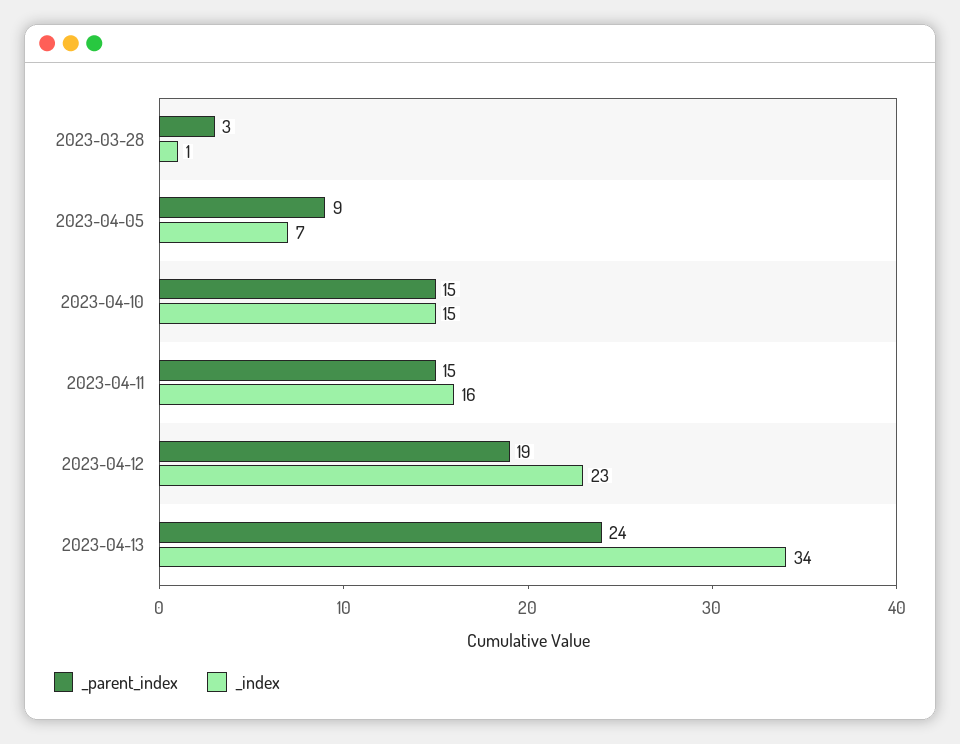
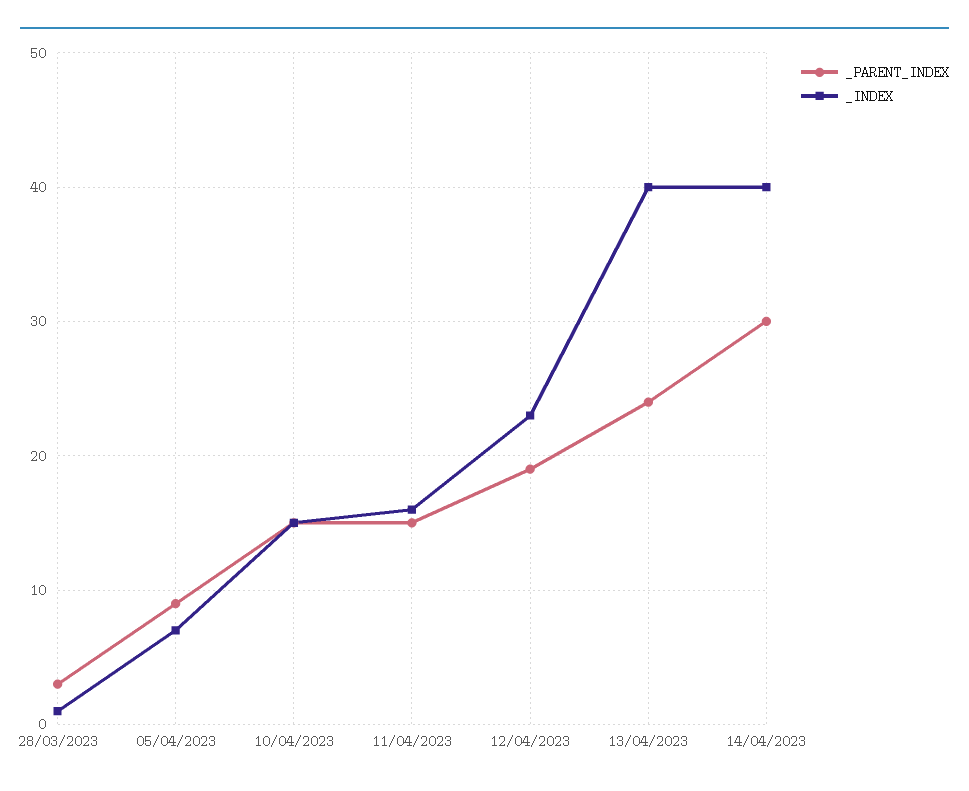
_index, 2023-04-13: 34 -> 40
_parent_index, 14/04/2023: none -> 30
_index, 14/04/2023: none -> 40

